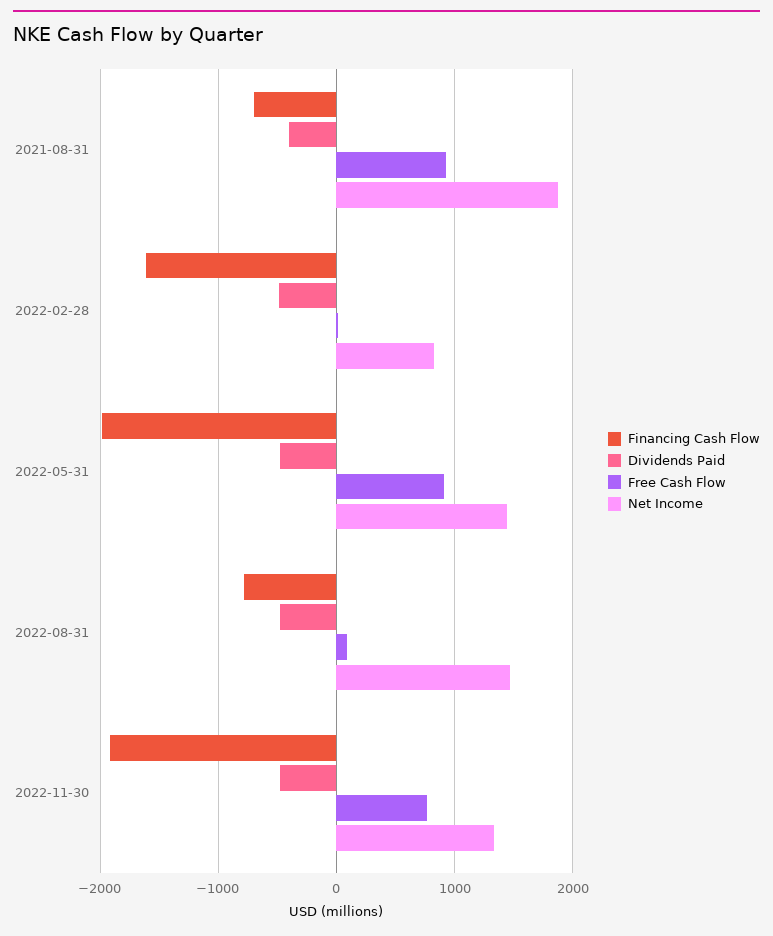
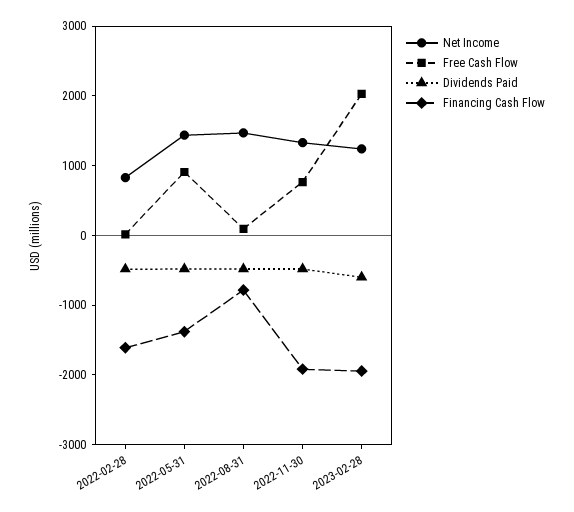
Financing Cash Flow, 2021-08-31: -700 -> none
Dividends Paid, 2021-08-31: -400 -> none
Free Cash Flow, 2021-08-31: 900 -> none
Net Income, 2021-08-31: 1900 -> none
Financing Cash Flow, 2022-05-31: -2000 -> -1400
Net Income, 2023-02-28: none -> 1200
Free Cash Flow, 2023-02-28: none -> 2000
Dividends Paid, 2023-02-28: none -> -600
Financing Cash Flow, 2023-02-28: none -> -2000

